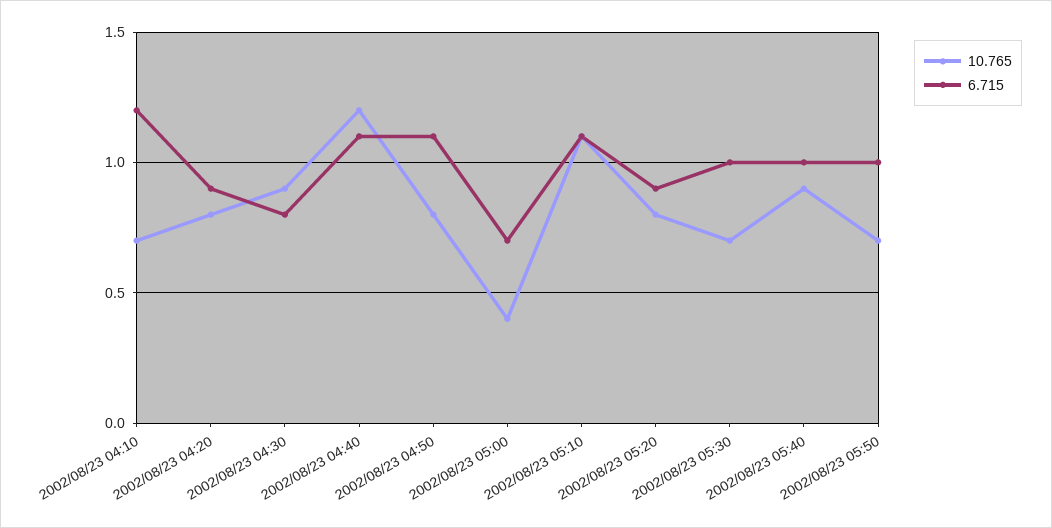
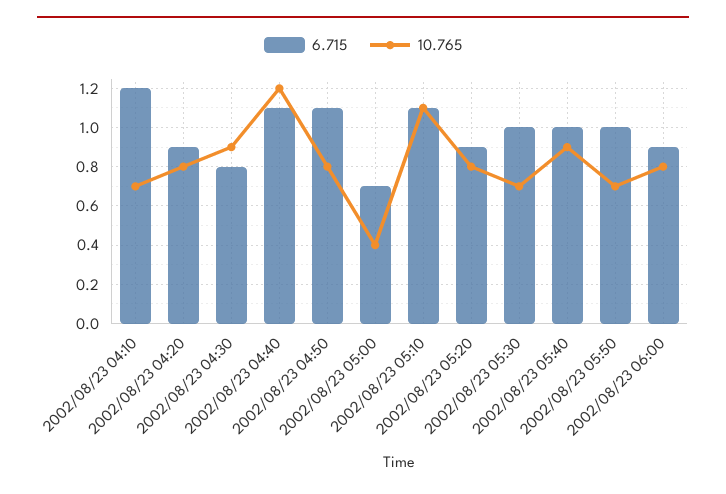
6.715, 2002/08/23 06:00: none -> 0.9
10.765, 2002/08/23 06:00: none -> 0.8

